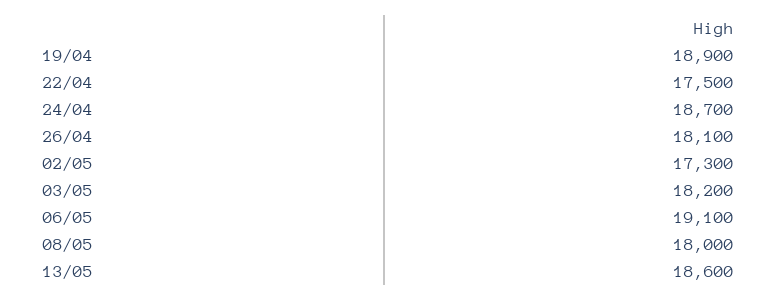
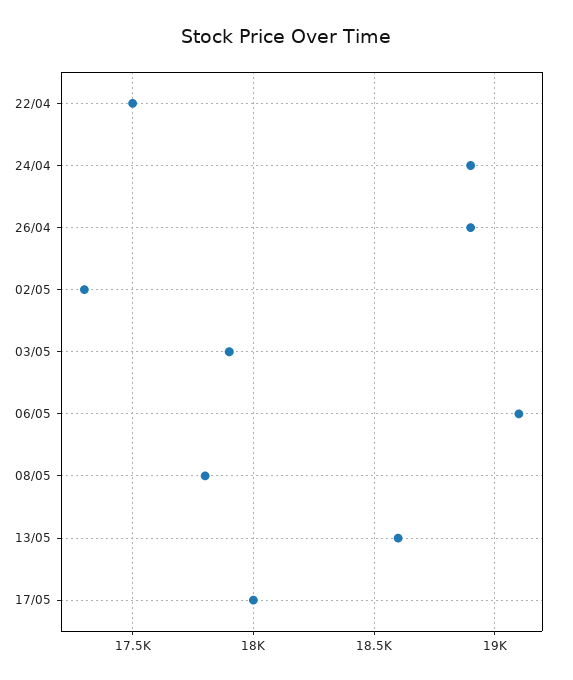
19/04: 18900 -> none
24/04: 18700 -> 18900
26/04: 18100 -> 18900
03/05: 18200 -> 17900
08/05: 18000 -> 17800
17/05: none -> 18000

